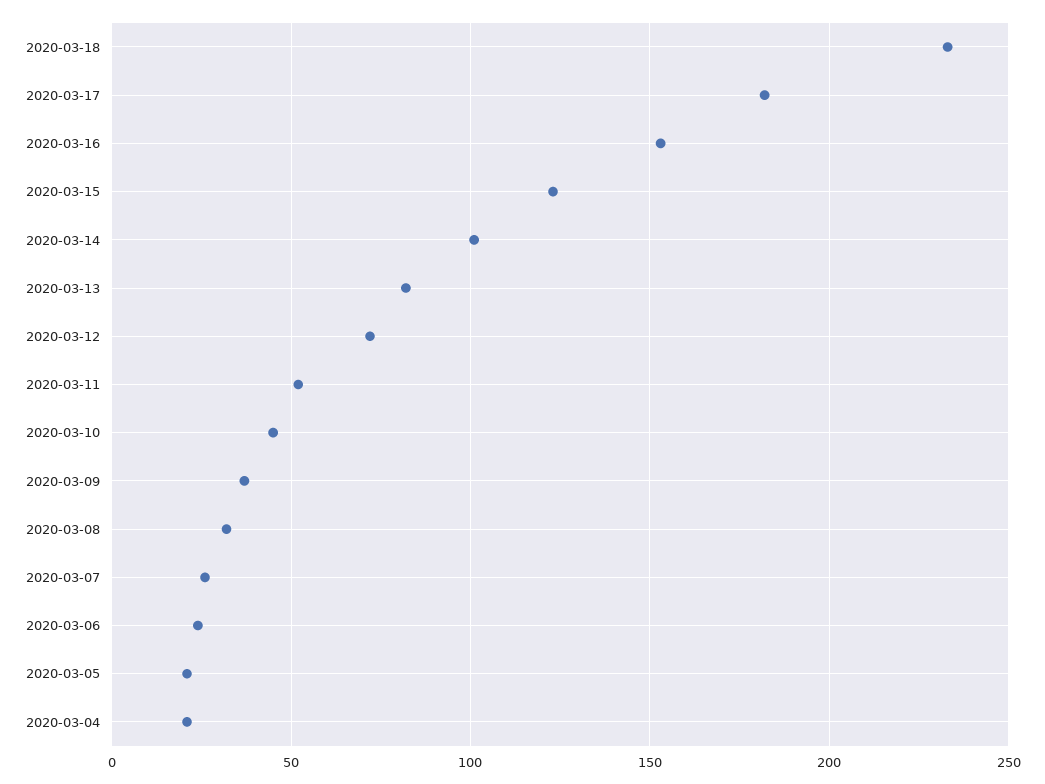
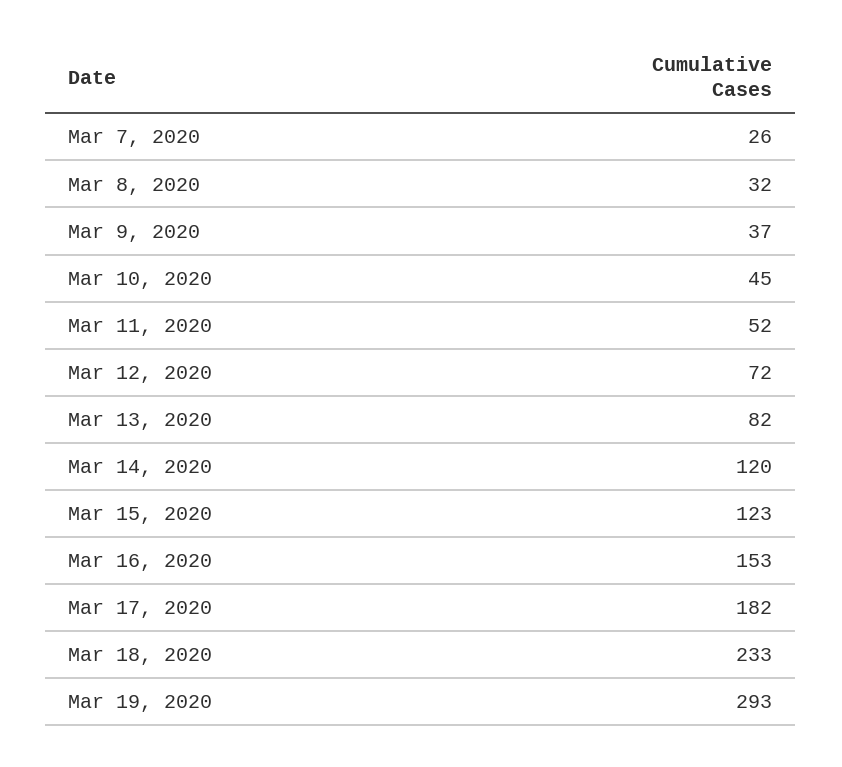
2020-03-14: 100 -> 120
2020-03-06: 25 -> none
2020-03-05: 20 -> none
2020-03-04: 20 -> none
Mar 19, 2020: none -> 293

